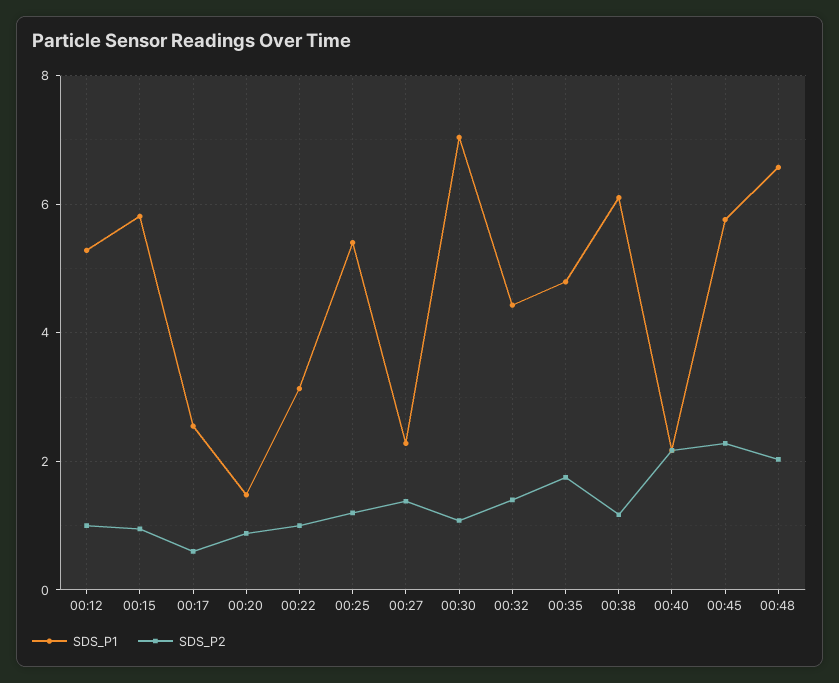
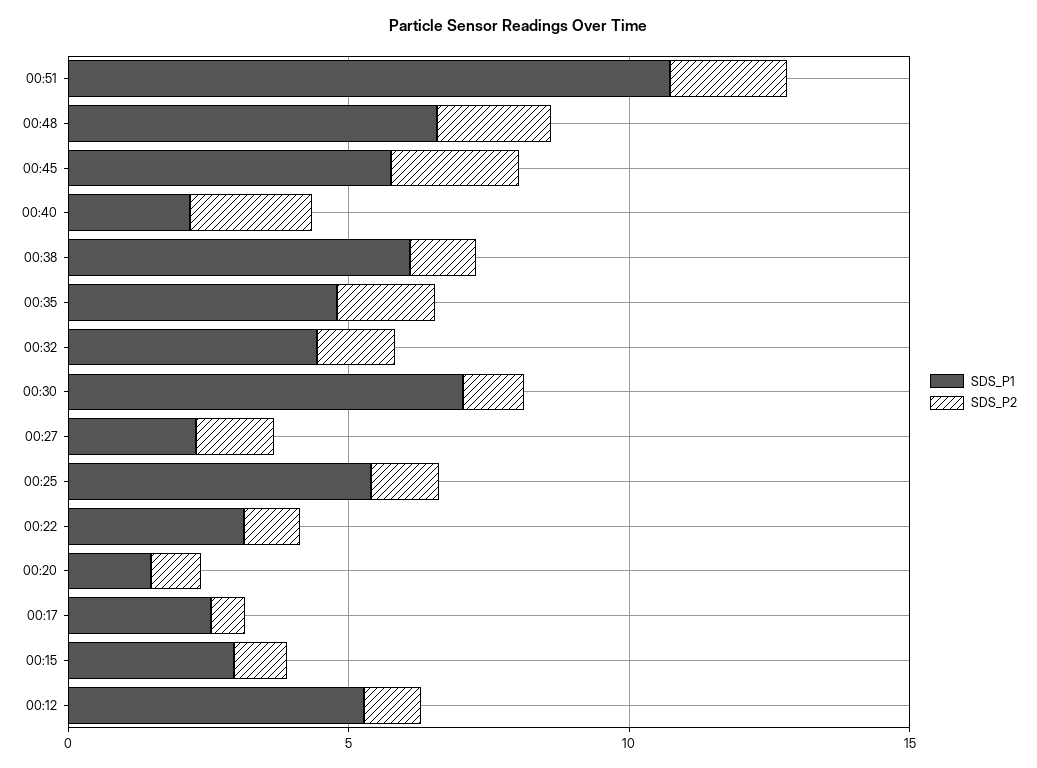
SDS_P1, 00:15: 5.8 -> 3
SDS_P1, 00:51: none -> 11
SDS_P2, 00:51: none -> 2

